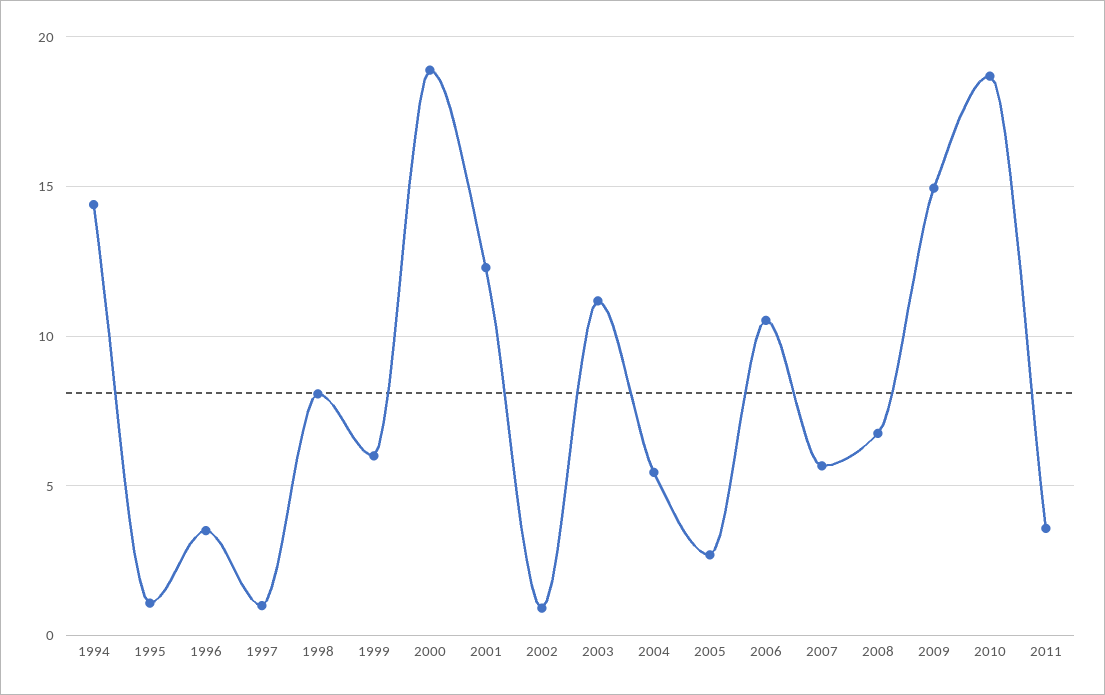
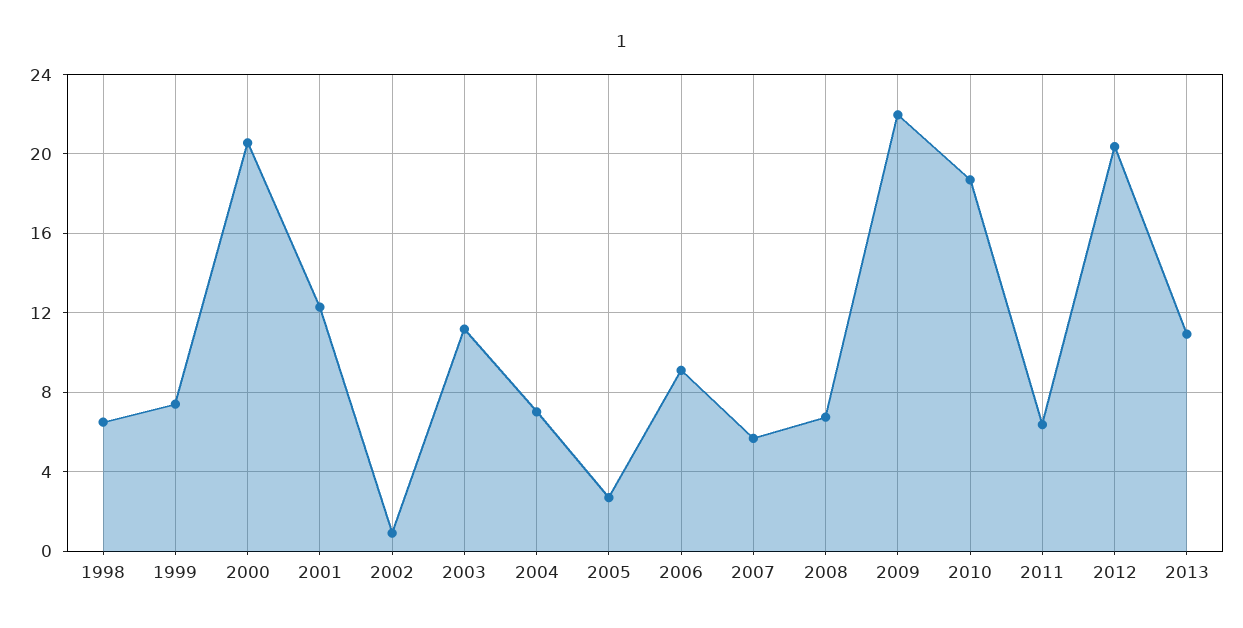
1994: 14.5 -> none
1995: 1 -> none
1996: 3.5 -> none
1997: 1 -> none
1998: 8 -> 6.5
1999: 6 -> 7.5
2000: 19 -> 20.5
2004: 5.5 -> 7
2006: 10.5 -> 9
2009: 15 -> 22
2011: 3.5 -> 6.5
2012: none -> 20.5
2013: none -> 11

